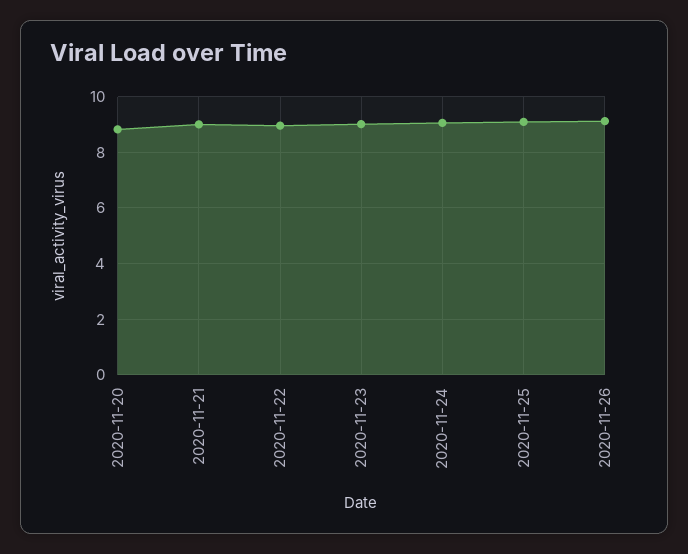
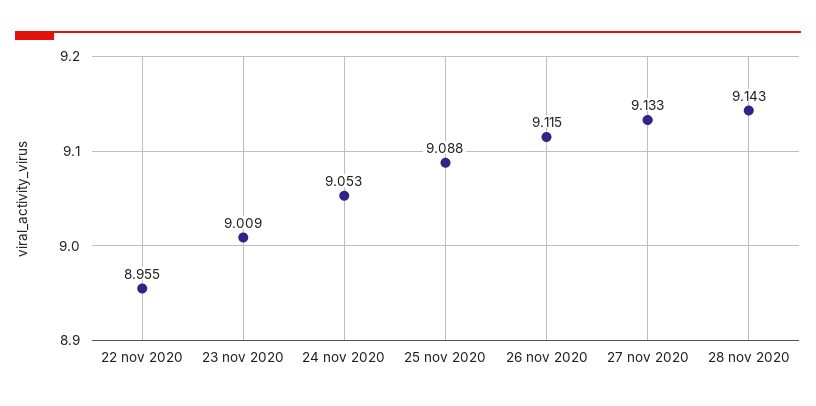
2020-11-20: 8.75 -> none
2020-11-21: 9 -> none
27 nov 2020: none -> 9.133
28 nov 2020: none -> 9.143

